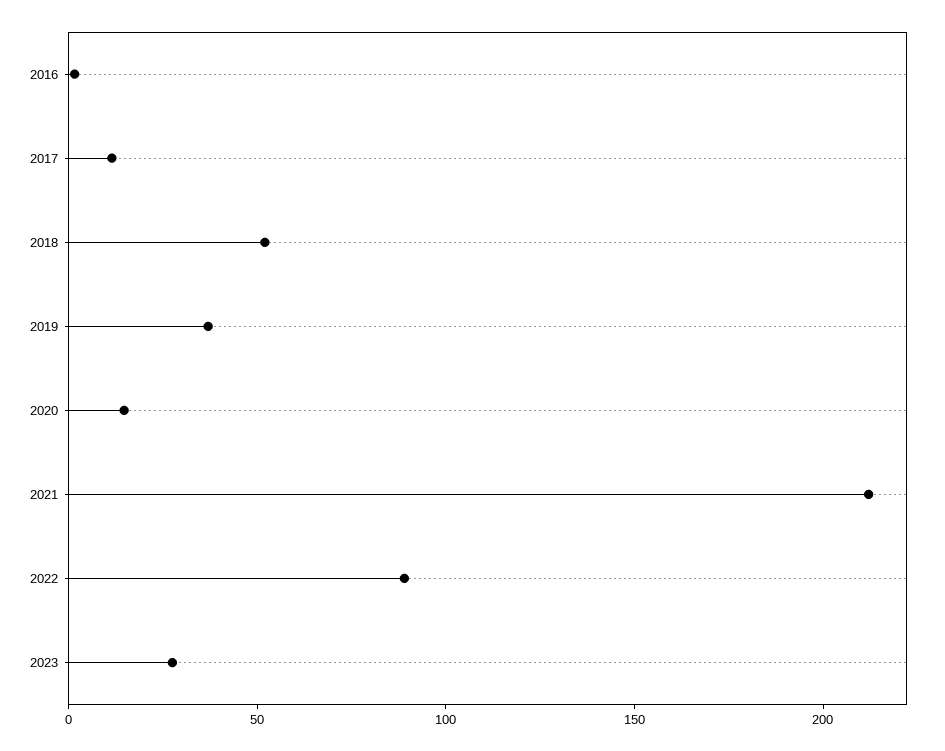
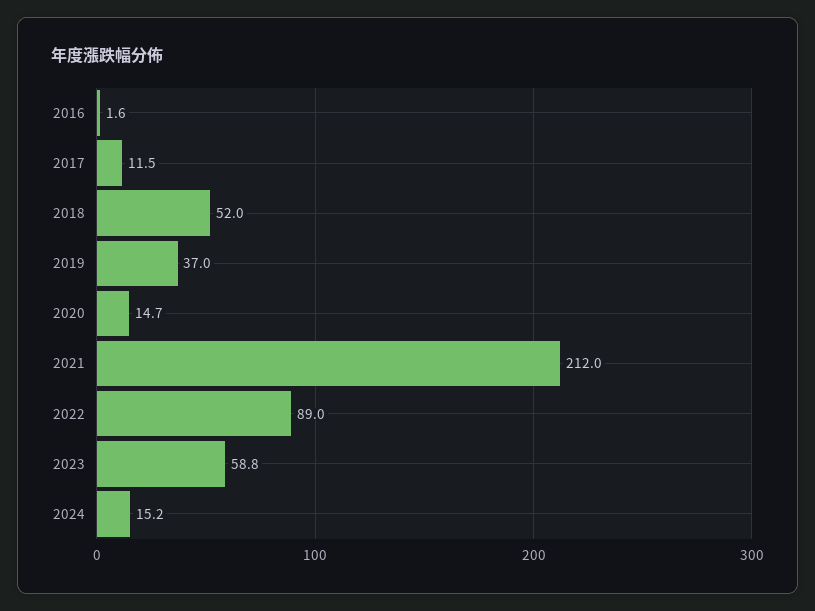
2023: 30 -> 58.8
2024: none -> 15.2

